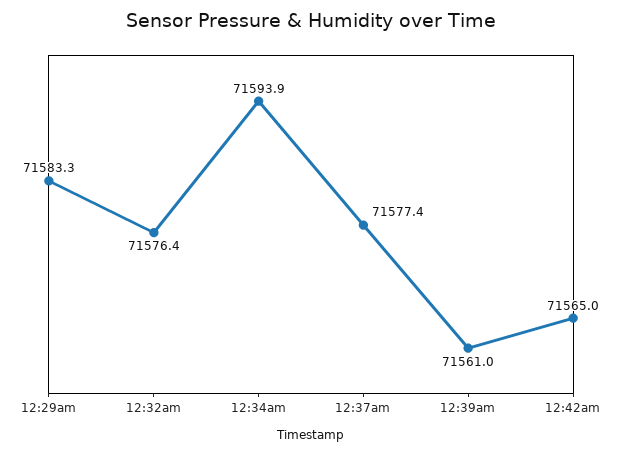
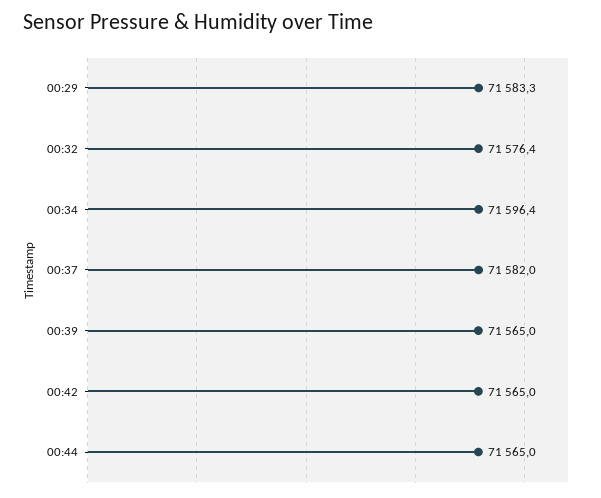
12:34am: 71593.9 -> 71596.4
12:37am: 71577.4 -> 71582
12:39am: 71561 -> 71565
00:44: none -> 71565

